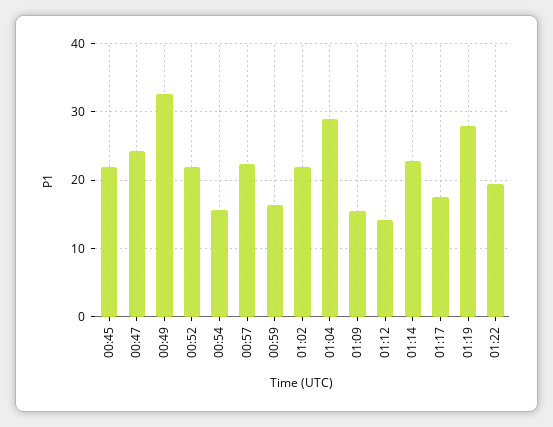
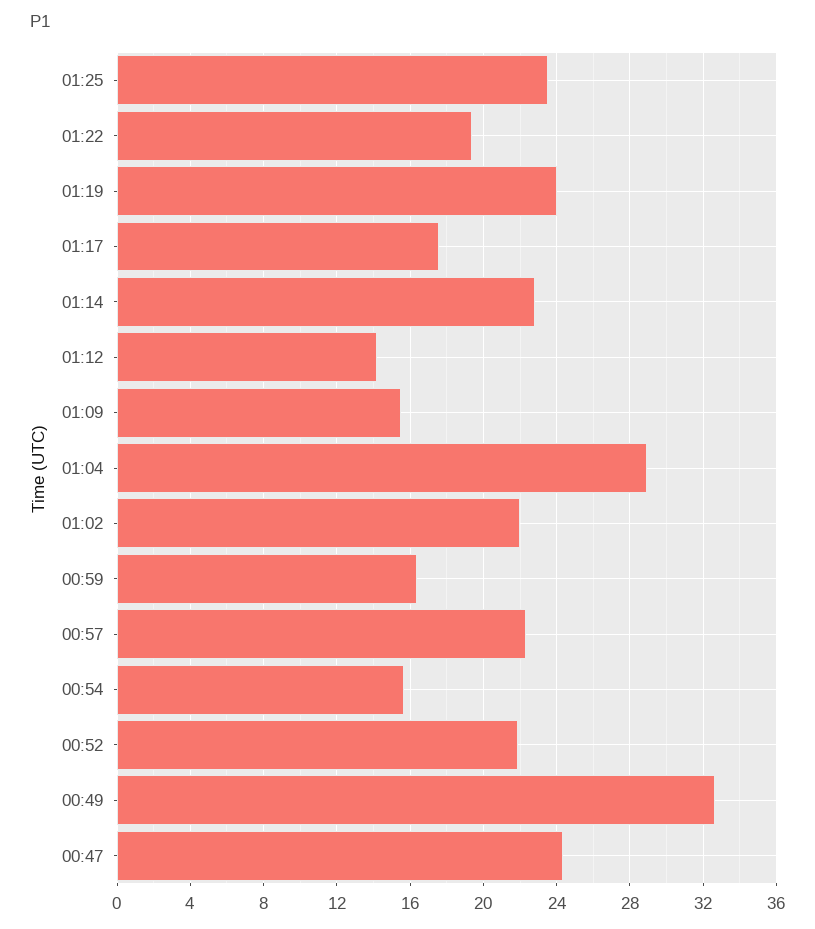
00:45: 22 -> none
01:19: 28 -> 24
01:25: none -> 23.5

